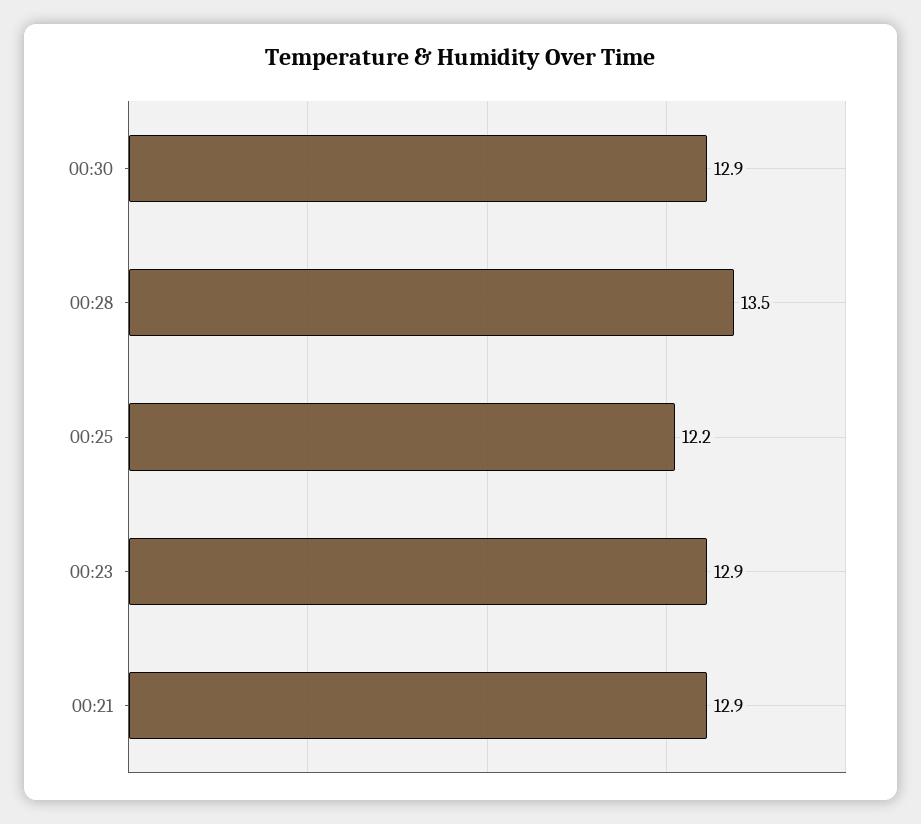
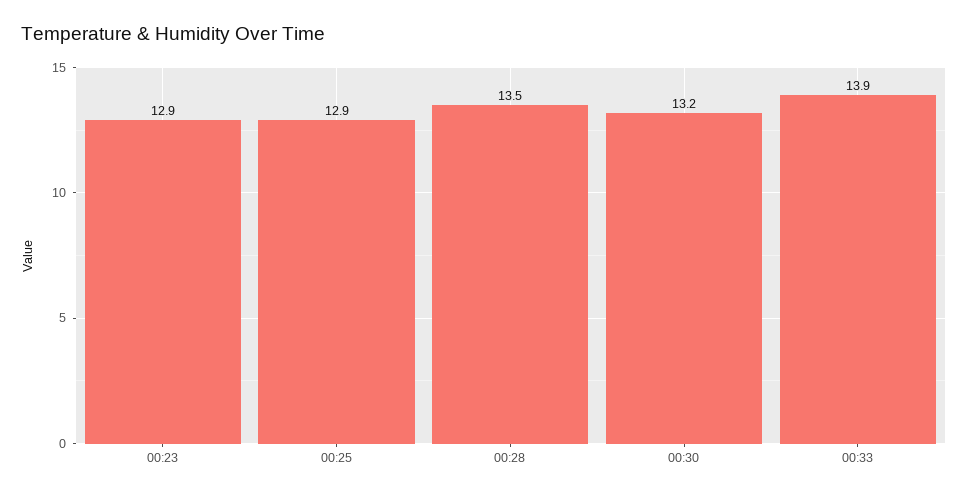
00:30: 12.9 -> 13.2
00:25: 12.2 -> 12.9
00:21: 12.9 -> none
00:33: none -> 13.9

